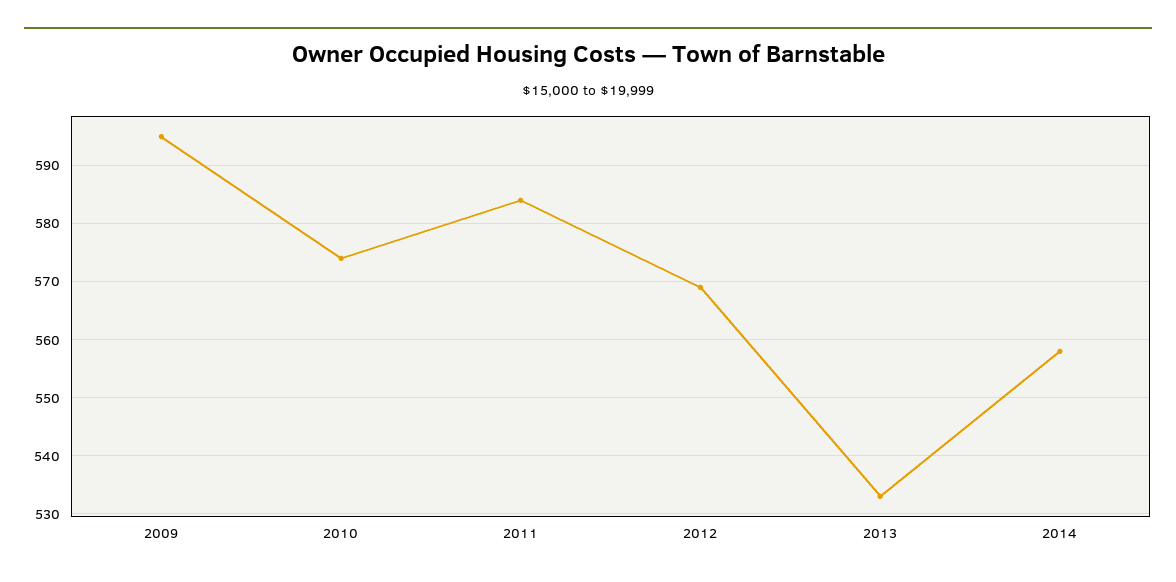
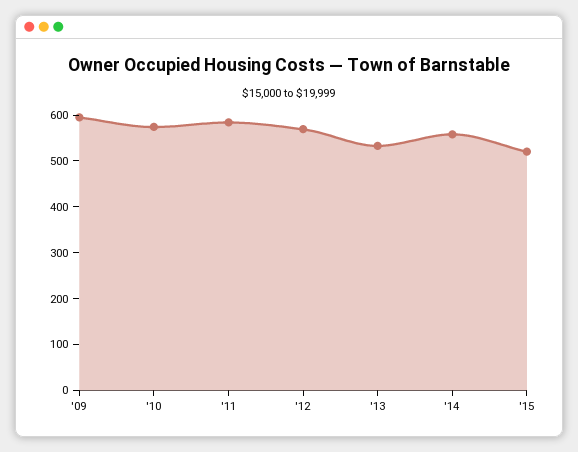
'15: none -> 520

